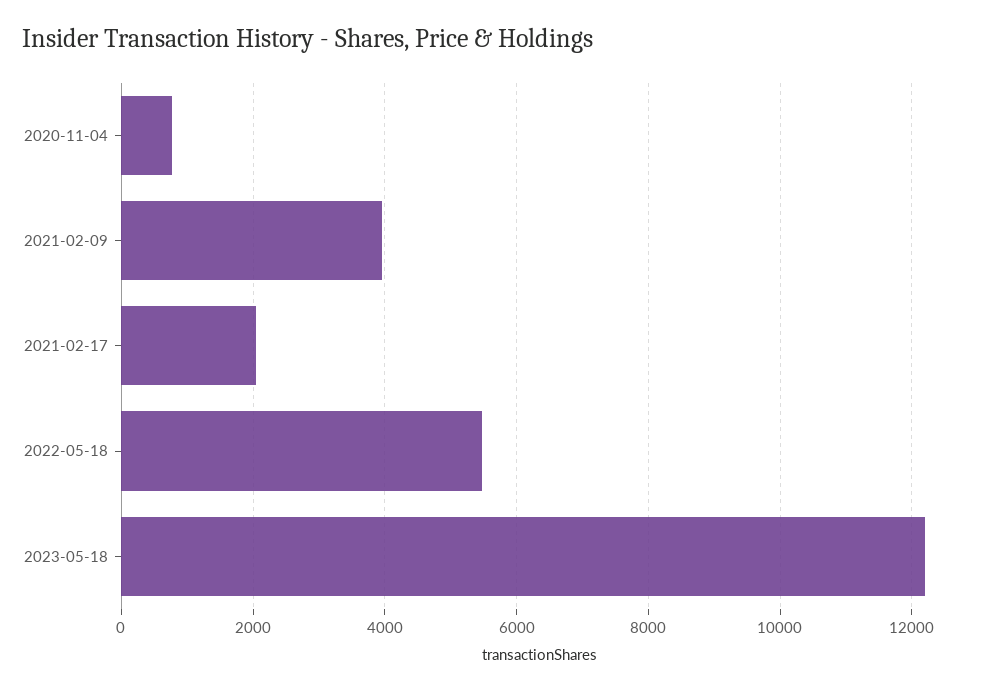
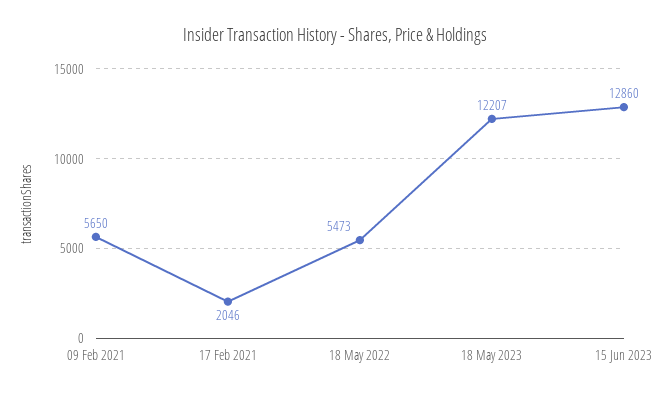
2020-11-04: 800 -> none
2021-02-09: 4000 -> 5650
15 Jun 2023: none -> 12860

